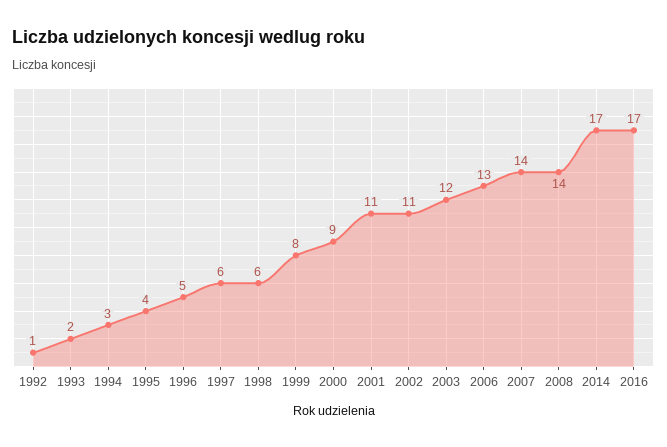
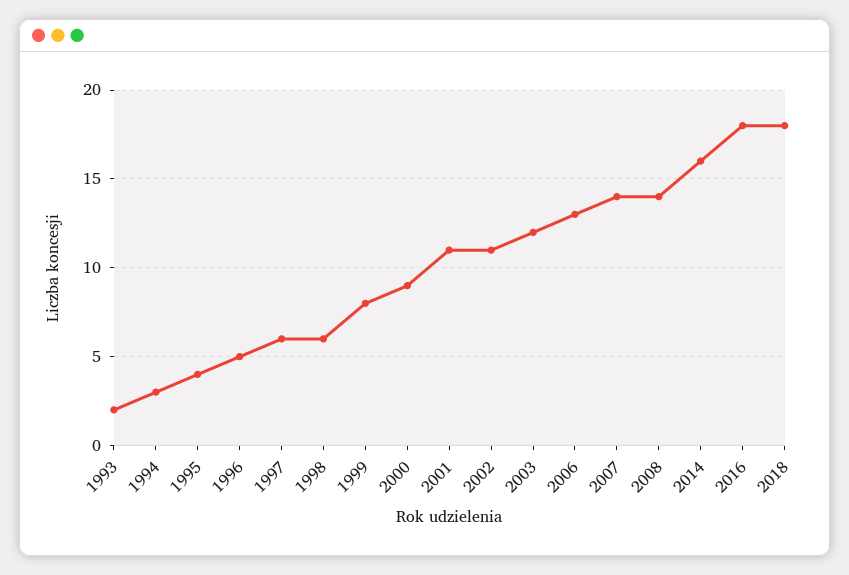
1992: 1 -> none
2014: 17 -> 16
2016: 17 -> 18
2018: none -> 18

